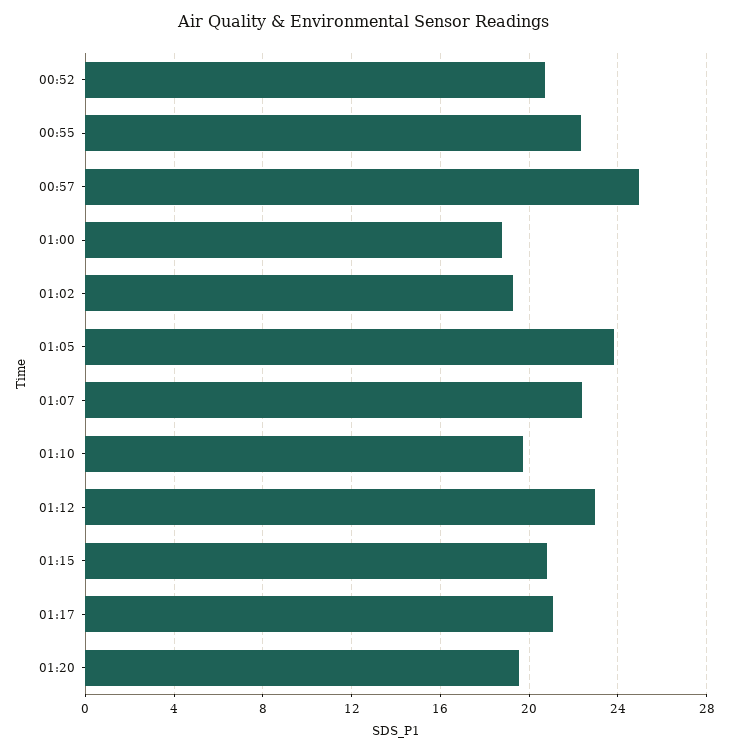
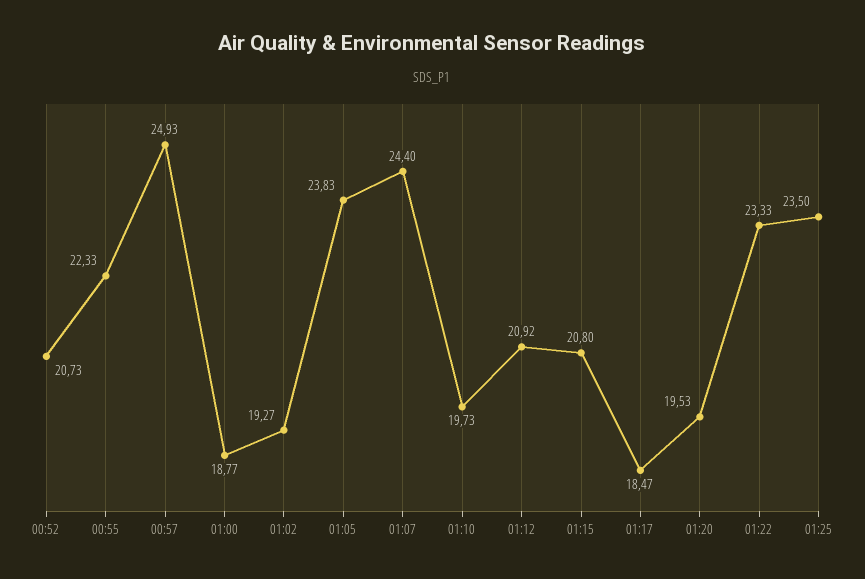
01:07: 22.5 -> 24.4
01:12: 23 -> 20.92
01:17: 21 -> 18.47
01:22: none -> 23.33
01:25: none -> 23.5

